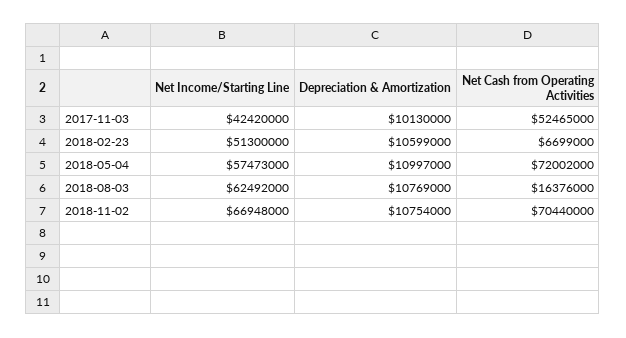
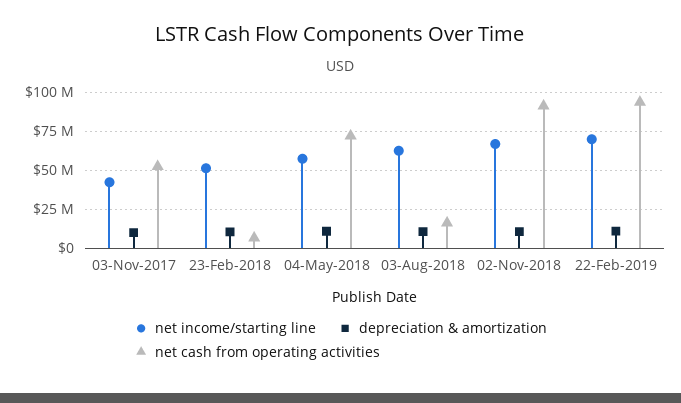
Net Cash from Operating Activities, 2018-11-02: 70440000 -> 90000000
Net Income/Starting Line, 22-Feb-2019: none -> 70000000
Depreciation & Amortization, 22-Feb-2019: none -> 10000000
Net Cash from Operating Activities, 22-Feb-2019: none -> 95000000

